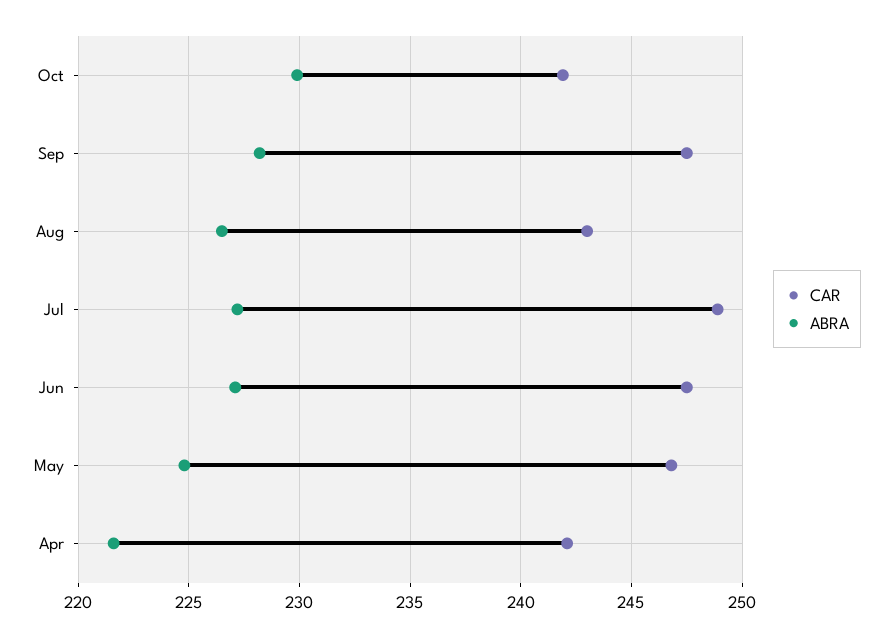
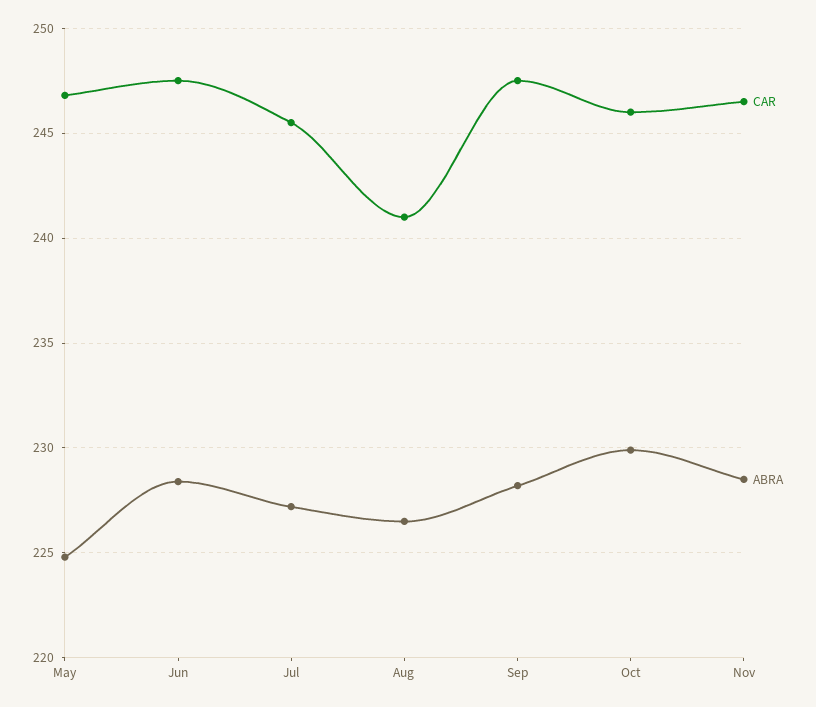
CAR, Oct: 242 -> 246
CAR, Aug: 243 -> 241
CAR, Jul: 249 -> 245.5
ABRA, Jun: 227 -> 228.5
CAR, Apr: 242 -> none
ABRA, Apr: 221.5 -> none
CAR, Nov: none -> 246.5
ABRA, Nov: none -> 228.5

